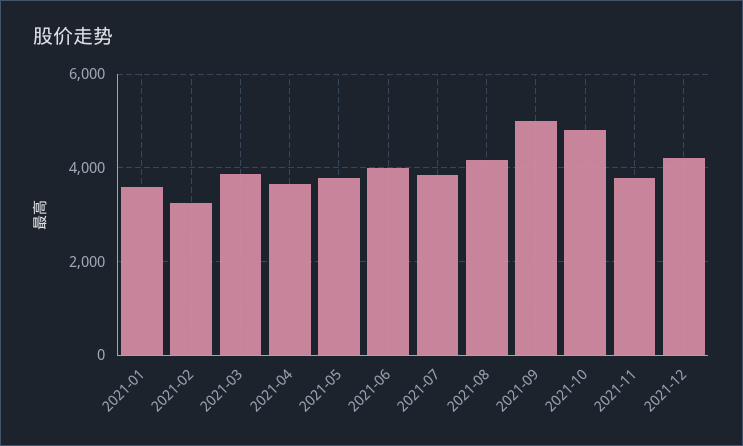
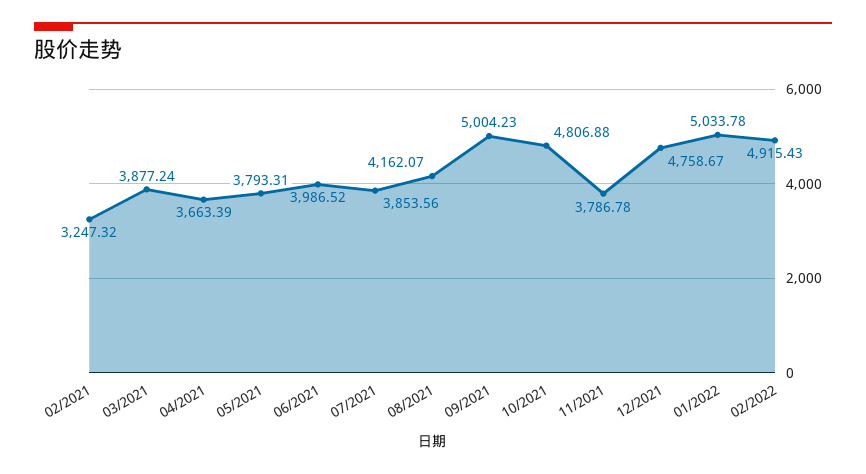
2021-01: 3600 -> none
2021-12: 4200 -> 4758.67
01/2022: none -> 5033.78
02/2022: none -> 4915.43

